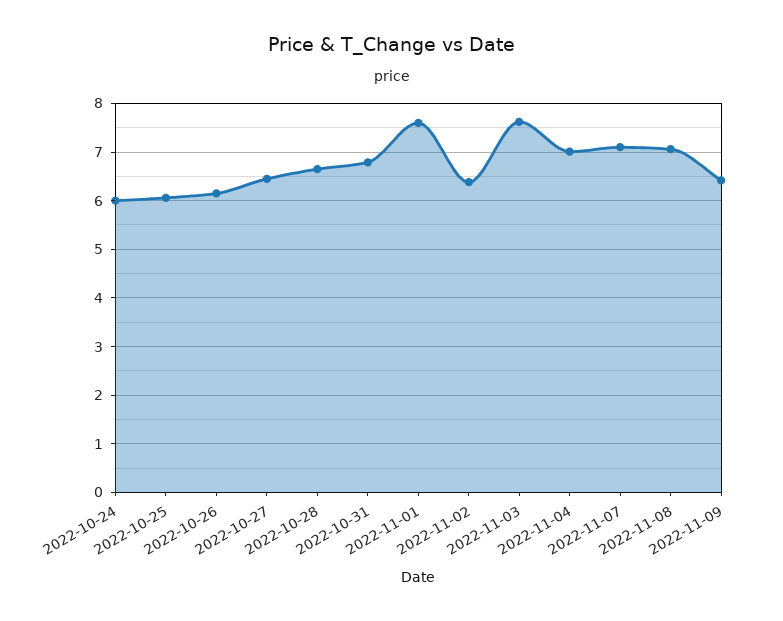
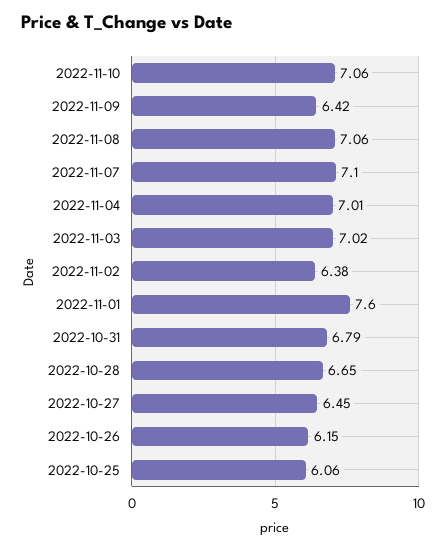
2022-10-24: 6 -> none
2022-11-03: 7.6 -> 7.02
2022-11-10: none -> 7.06

